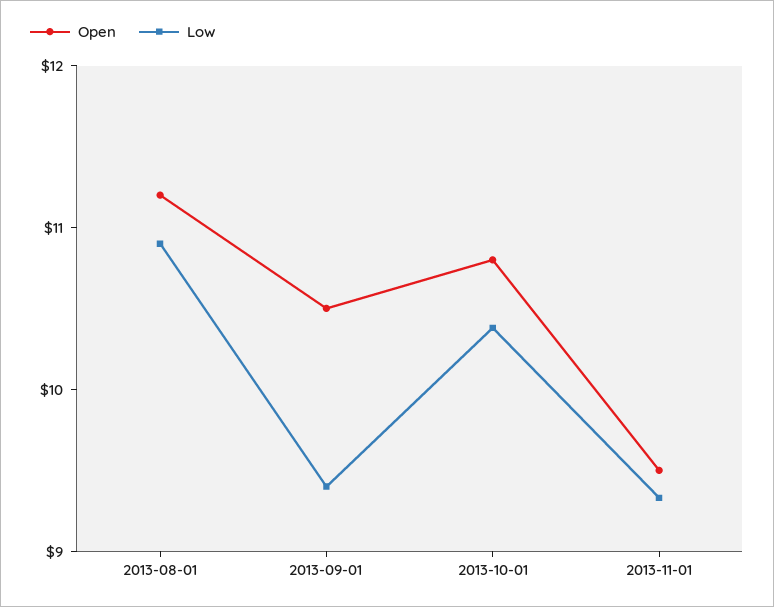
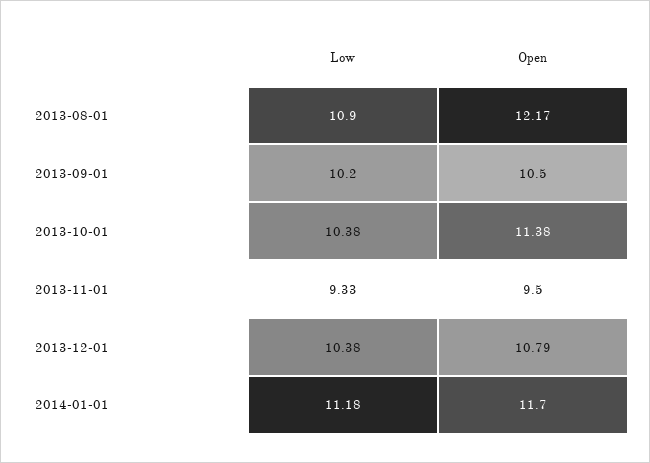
Open, 2013-08-01: 11.2 -> 12.17
Low, 2013-09-01: 9.4 -> 10.2
Open, 2013-10-01: 10.8 -> 11.38
Low, 2013-12-01: none -> 10.38
Open, 2013-12-01: none -> 10.79
Low, 2014-01-01: none -> 11.18
Open, 2014-01-01: none -> 11.7

